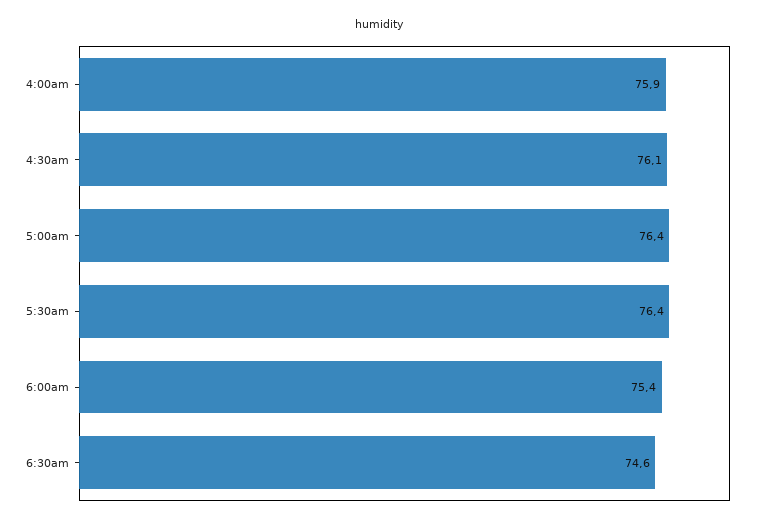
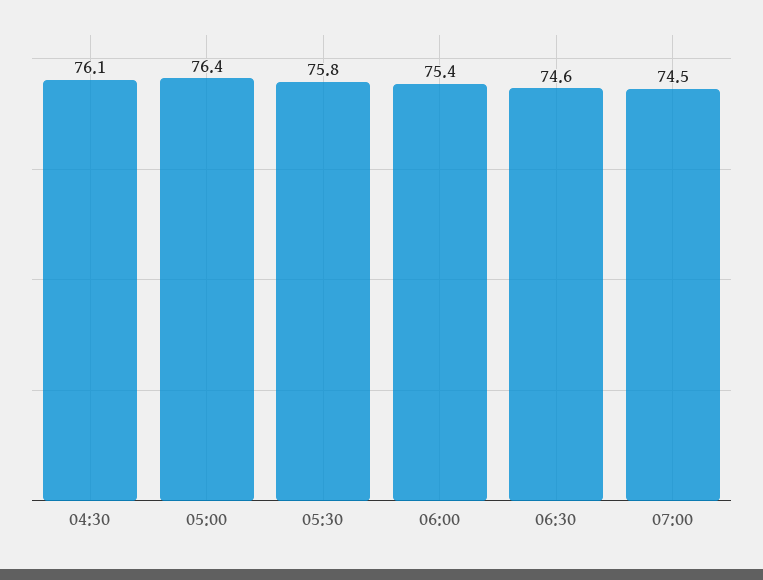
4:00am: 75.9 -> none
5:30am: 76.4 -> 75.8
07:00: none -> 74.5

